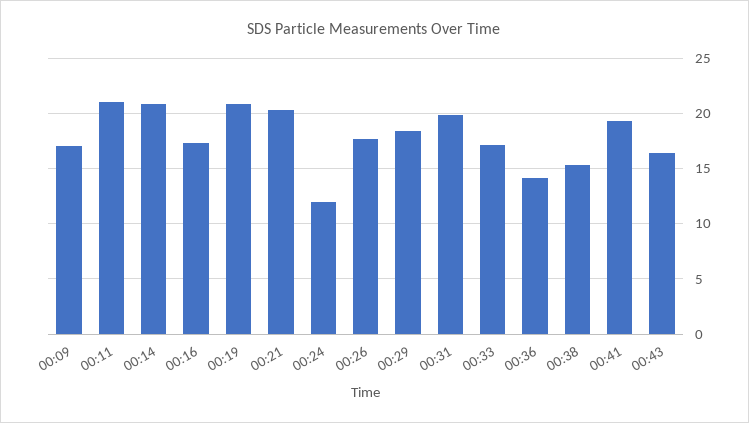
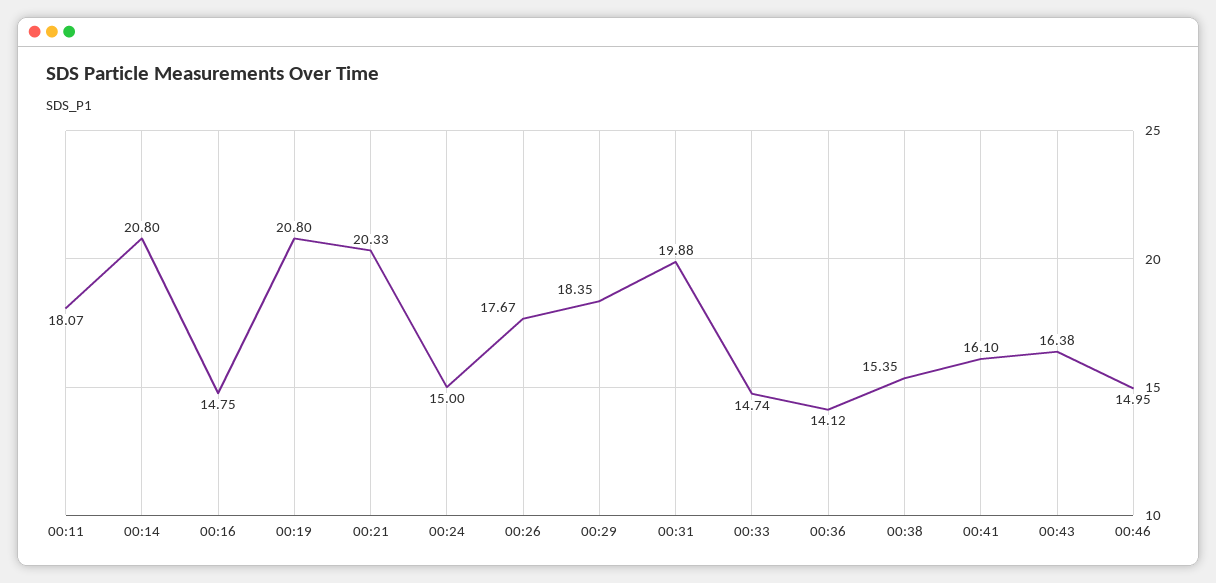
00:09: 17 -> none
00:11: 21 -> 18.07
00:16: 17 -> 14.75
00:24: 12 -> 15
00:33: 17 -> 14.74
00:41: 19 -> 16.1
00:46: none -> 14.95

